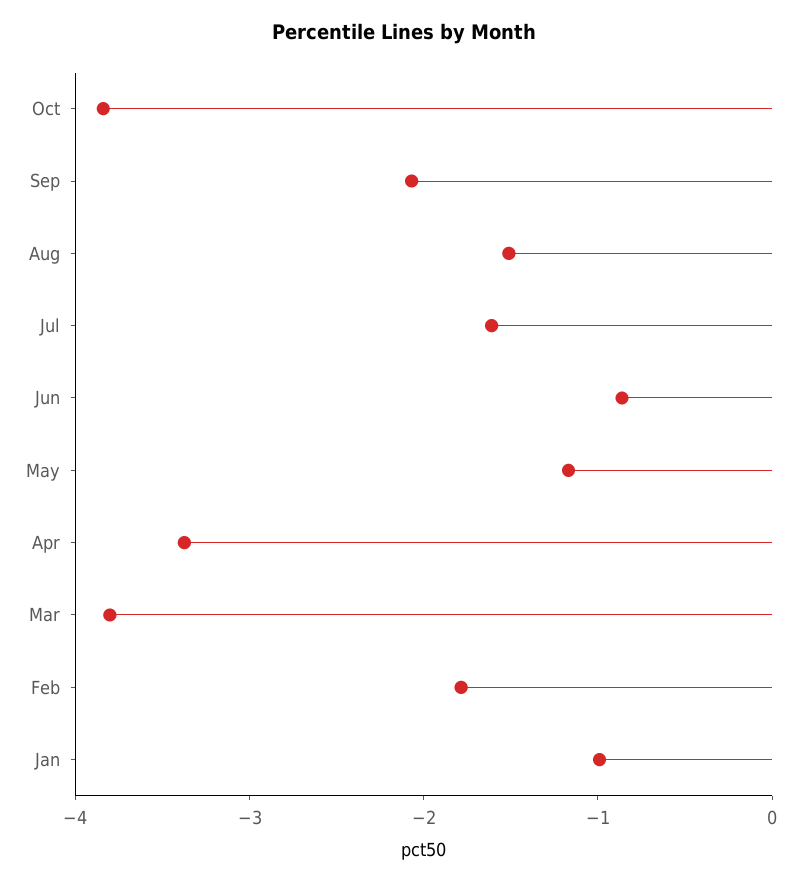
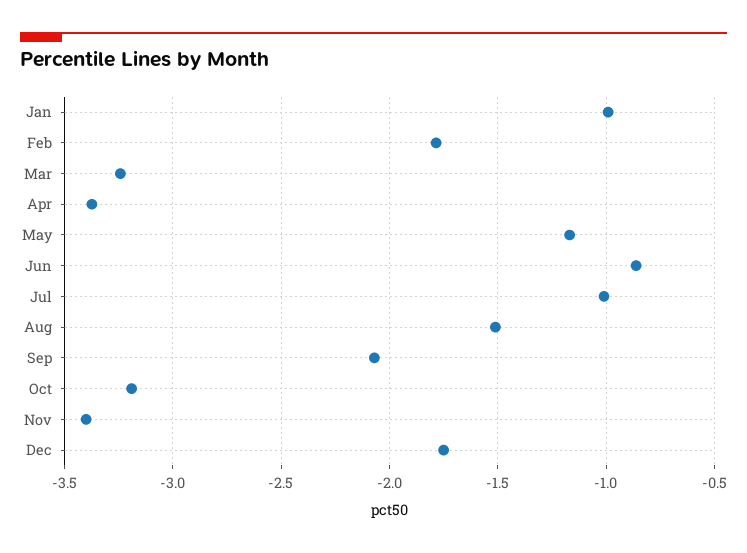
Oct: -3.8 -> -3.2
Jul: -1.6 -> -1
Mar: -3.8 -> -3.25
Nov: none -> -3.4
Dec: none -> -1.75

